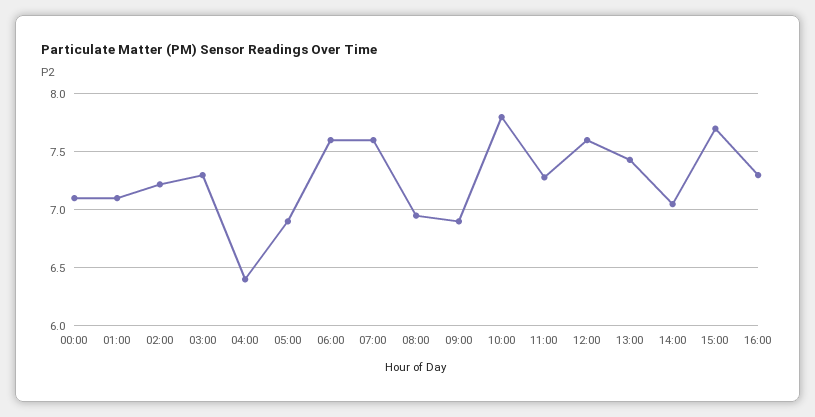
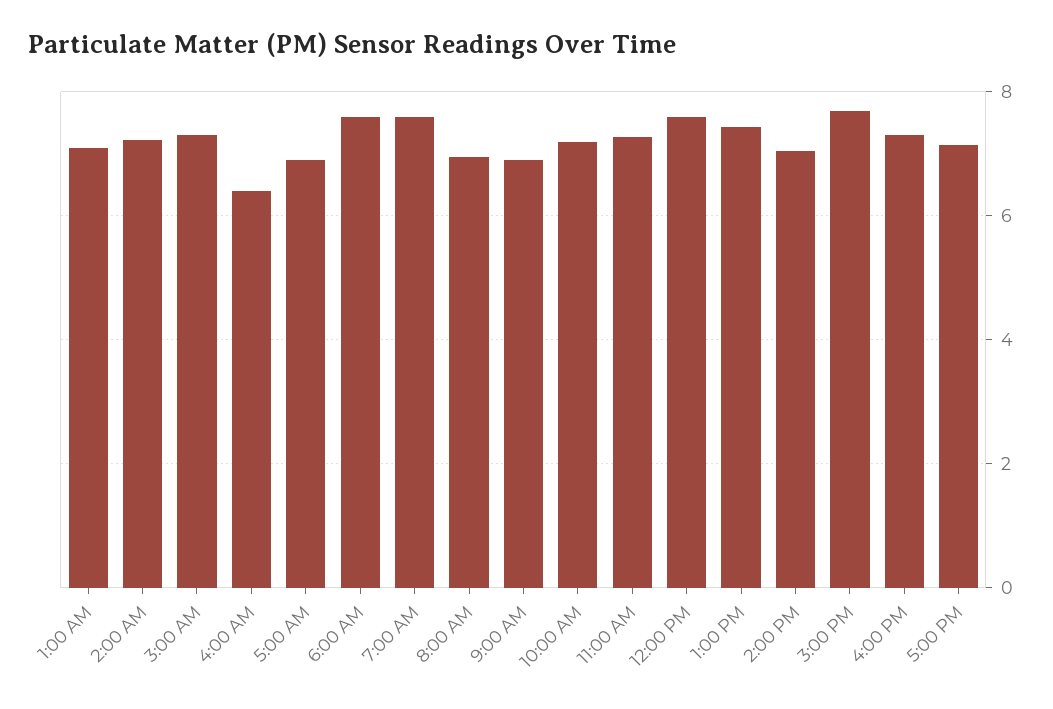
00:00: 7.1 -> none
10:00: 7.8 -> 7.2
5:00 PM: none -> 7.2

